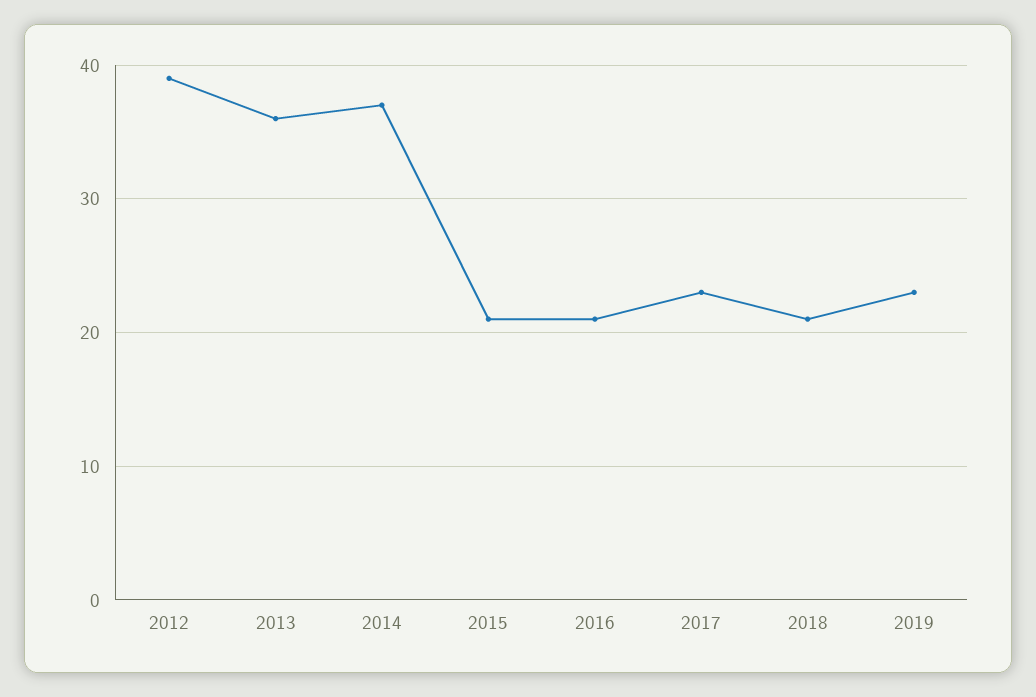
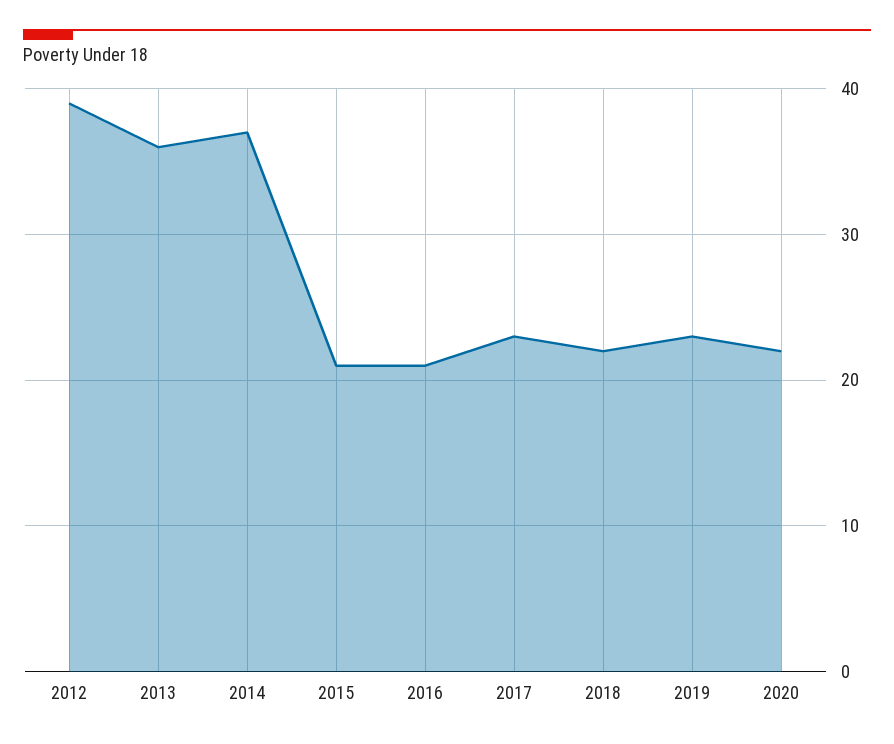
2018: 21 -> 22
2020: none -> 22

